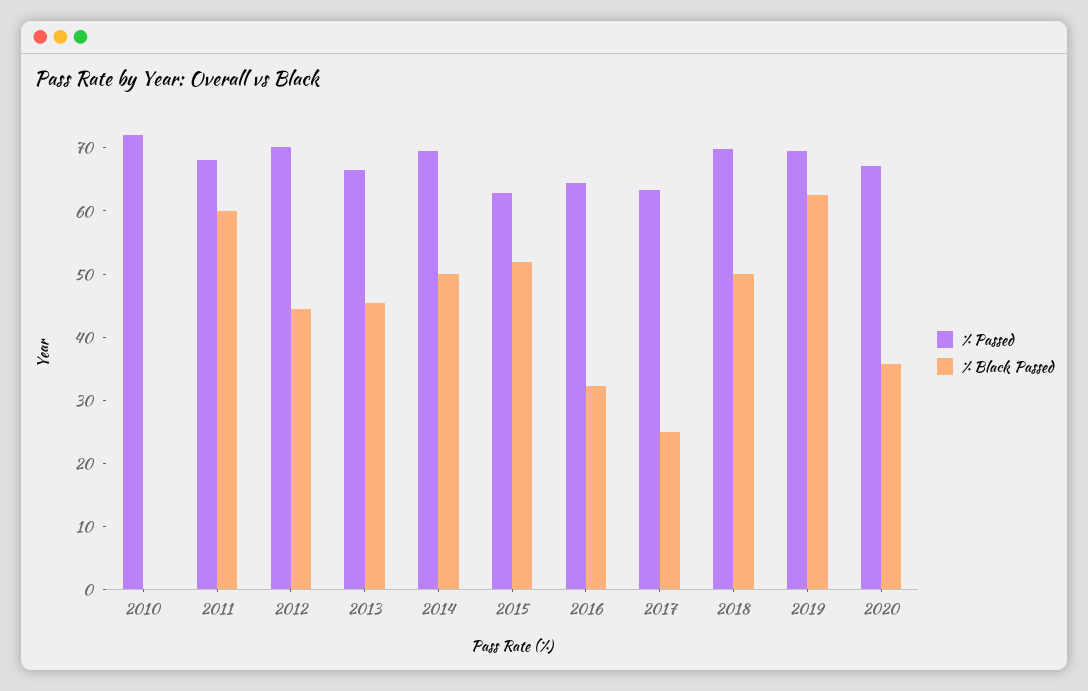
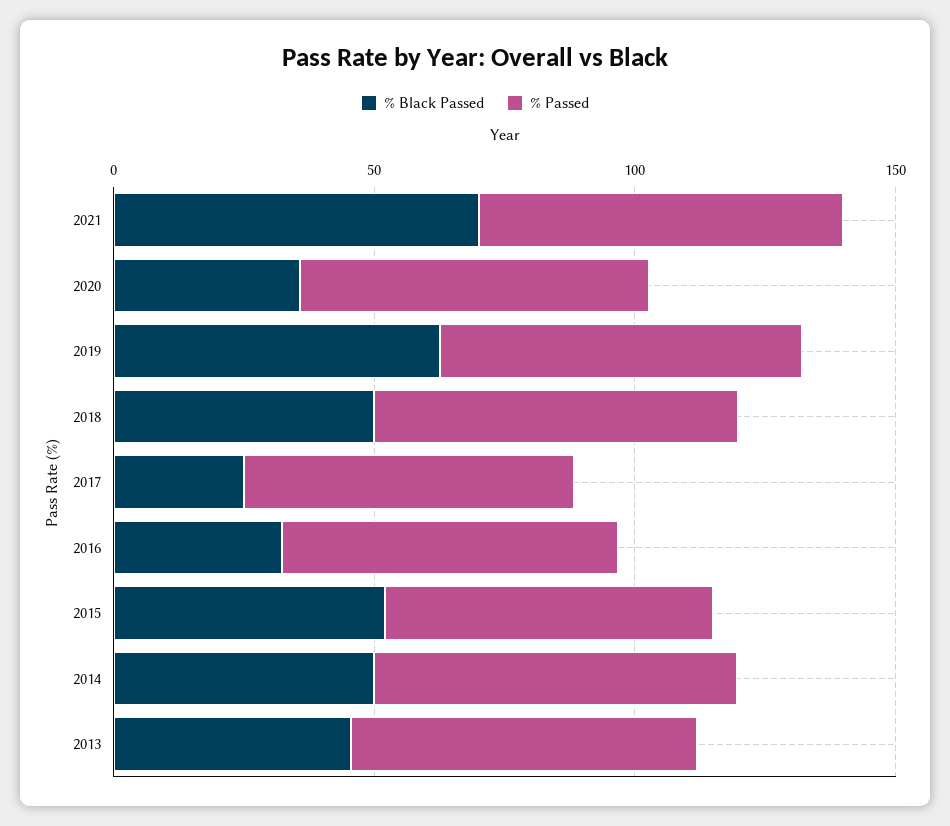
% Passed, 2010: 72 -> none
% Black Passed, 2010: 0 -> none
% Passed, 2011: 68 -> none
% Black Passed, 2011: 60 -> none
% Passed, 2012: 70 -> none
% Black Passed, 2012: 44 -> none
% Black Passed, 2021: none -> 70
% Passed, 2021: none -> 70

